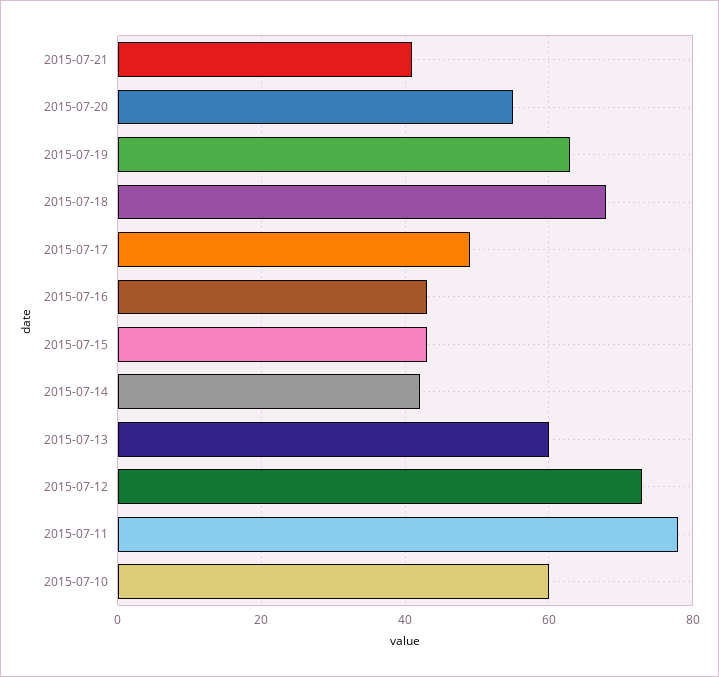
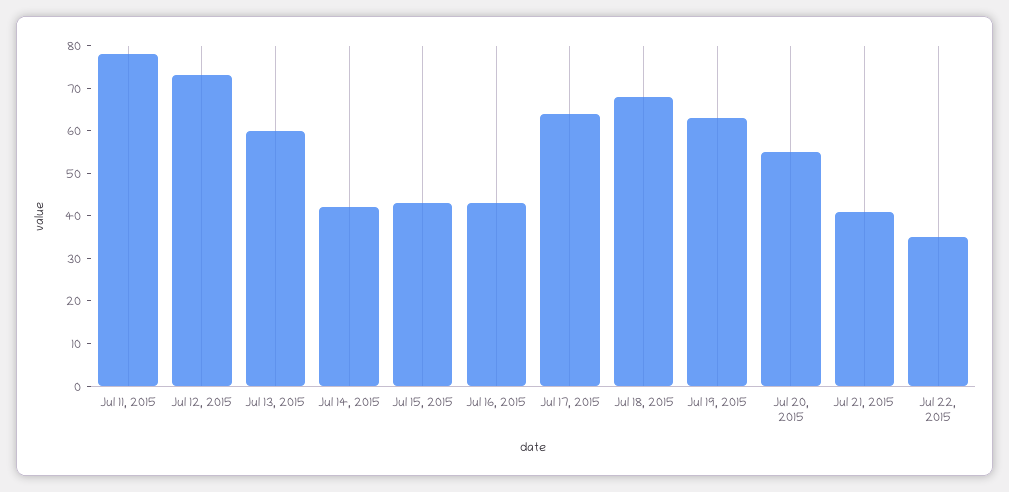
2015-07-17: 50 -> 65
2015-07-10: 60 -> none
Jul 22, 2015: none -> 35

